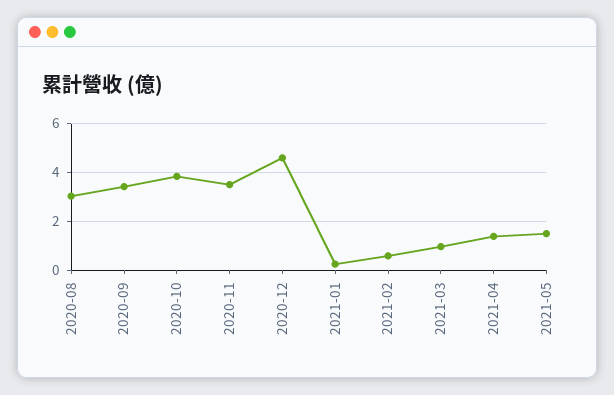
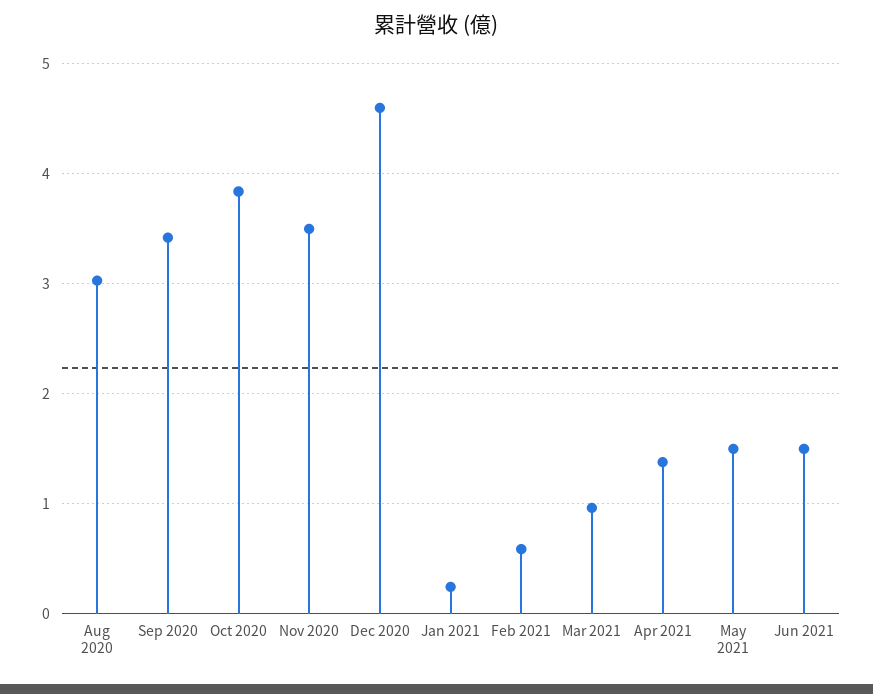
Jun 2021: none -> 1.5

